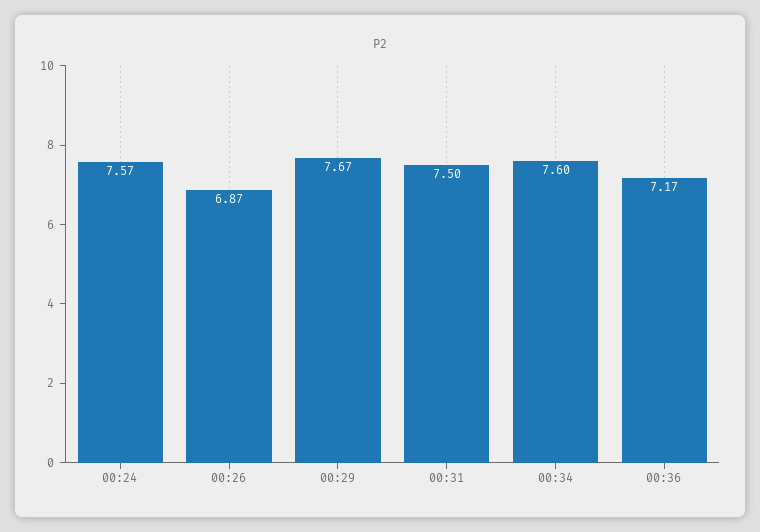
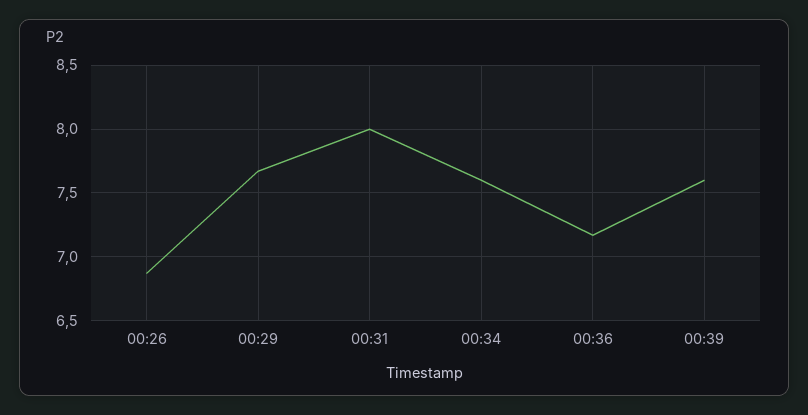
00:24: 7.57 -> none
00:31: 7.5 -> 8
00:39: none -> 7.6

